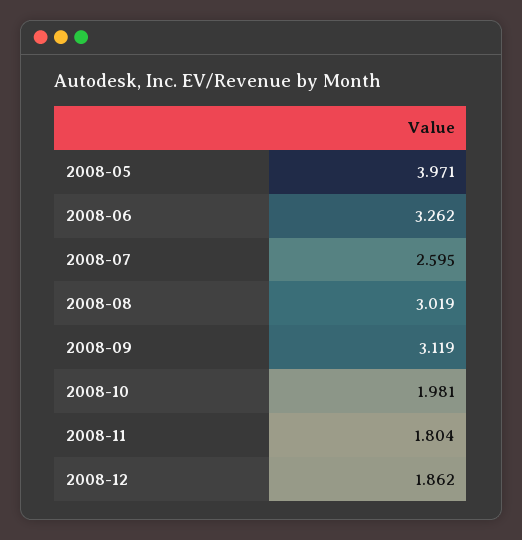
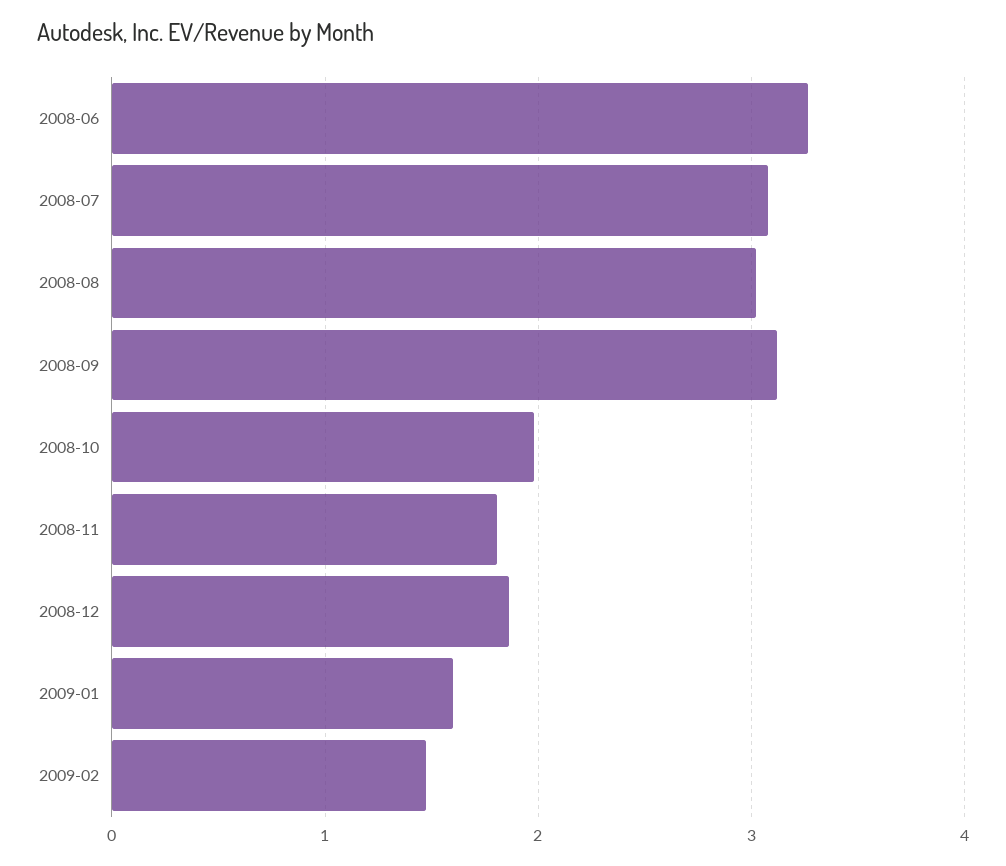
2008-05: 3.971 -> none
2008-07: 2.595 -> 3.1
2009-01: none -> 1.6
2009-02: none -> 1.5

